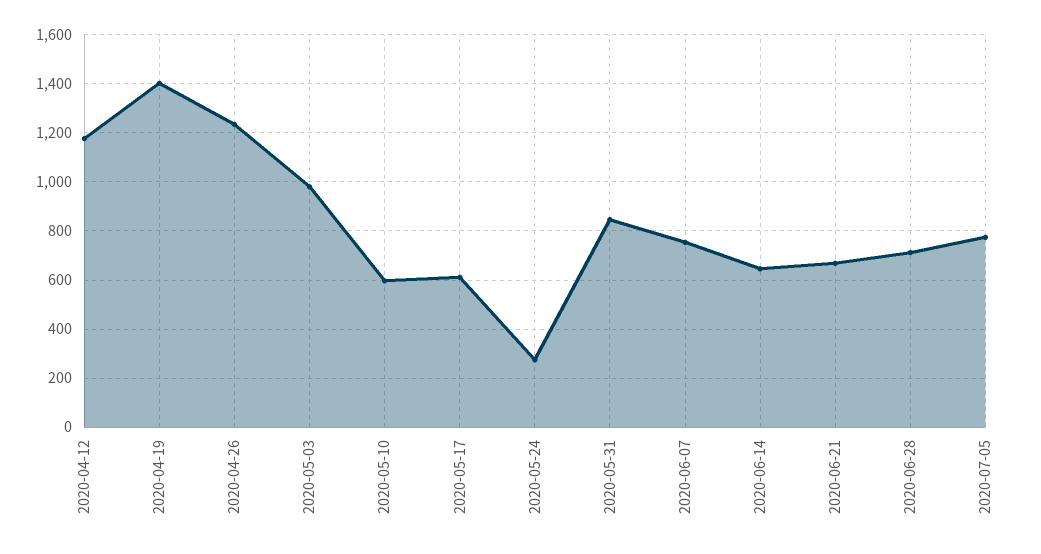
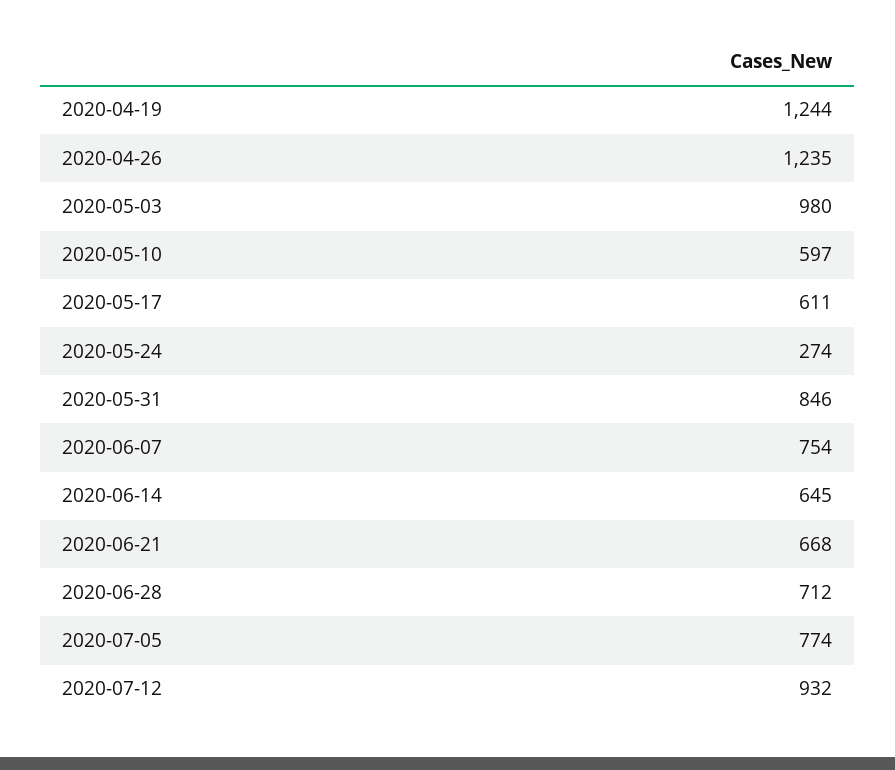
2020-04-12: 1175 -> none
2020-04-19: 1400 -> 1244
2020-07-12: none -> 932

